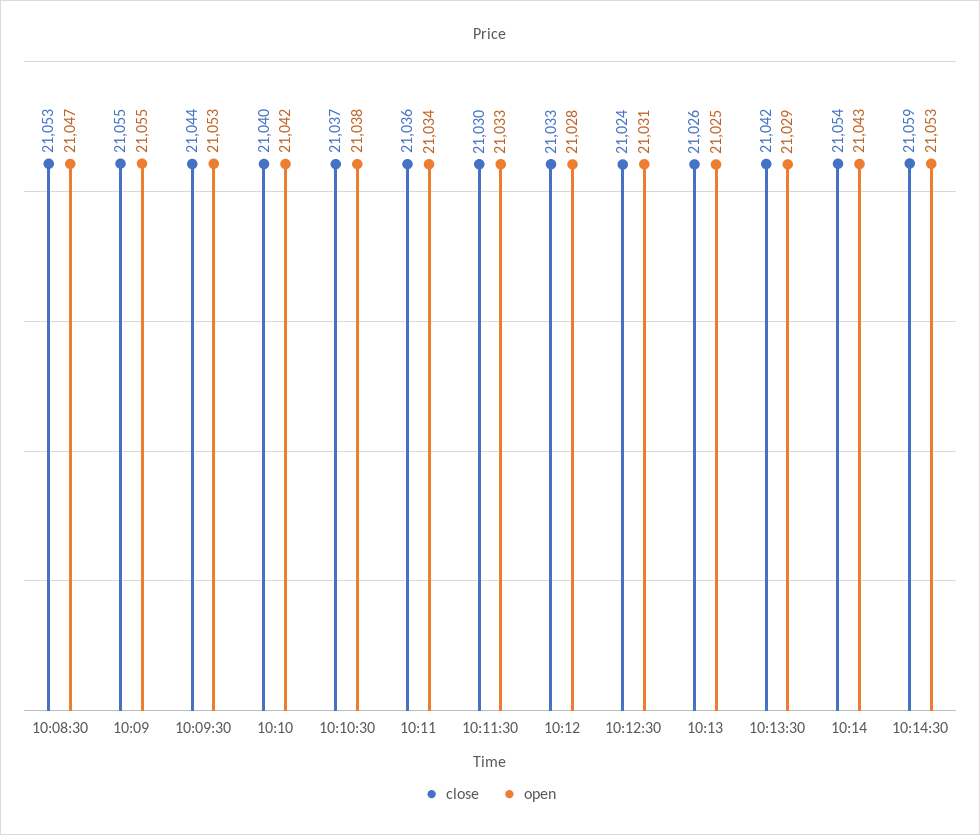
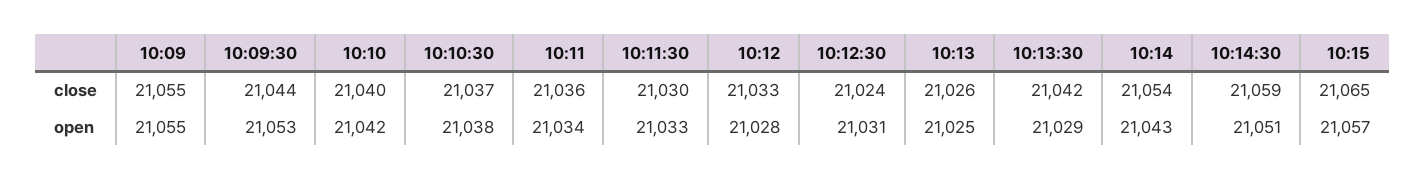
close, 10:08:30: 21053 -> none
open, 10:08:30: 21047 -> none
open, 10:14:30: 21053 -> 21051
close, 10:15: none -> 21065
open, 10:15: none -> 21057

